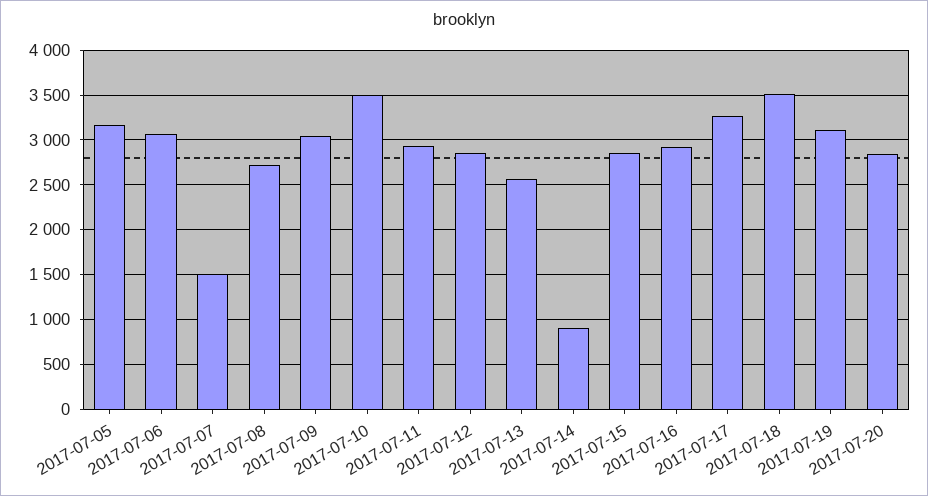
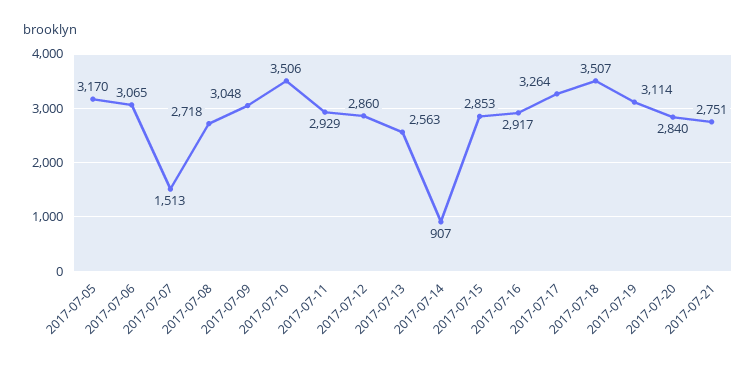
2017-07-21: none -> 2751

